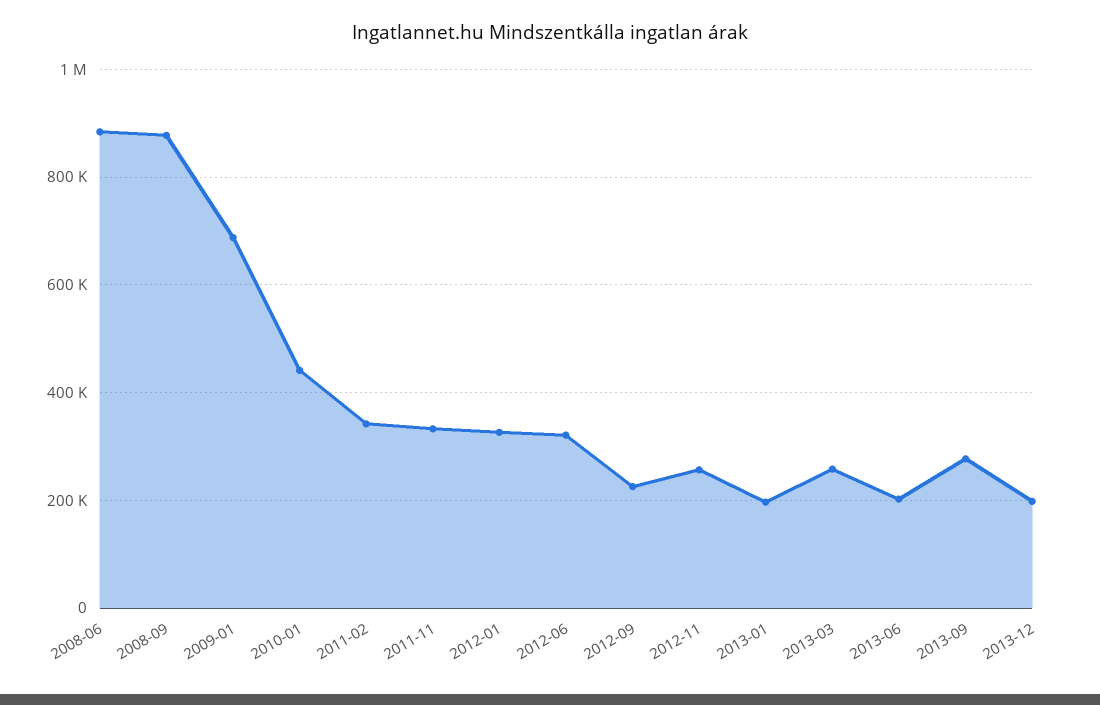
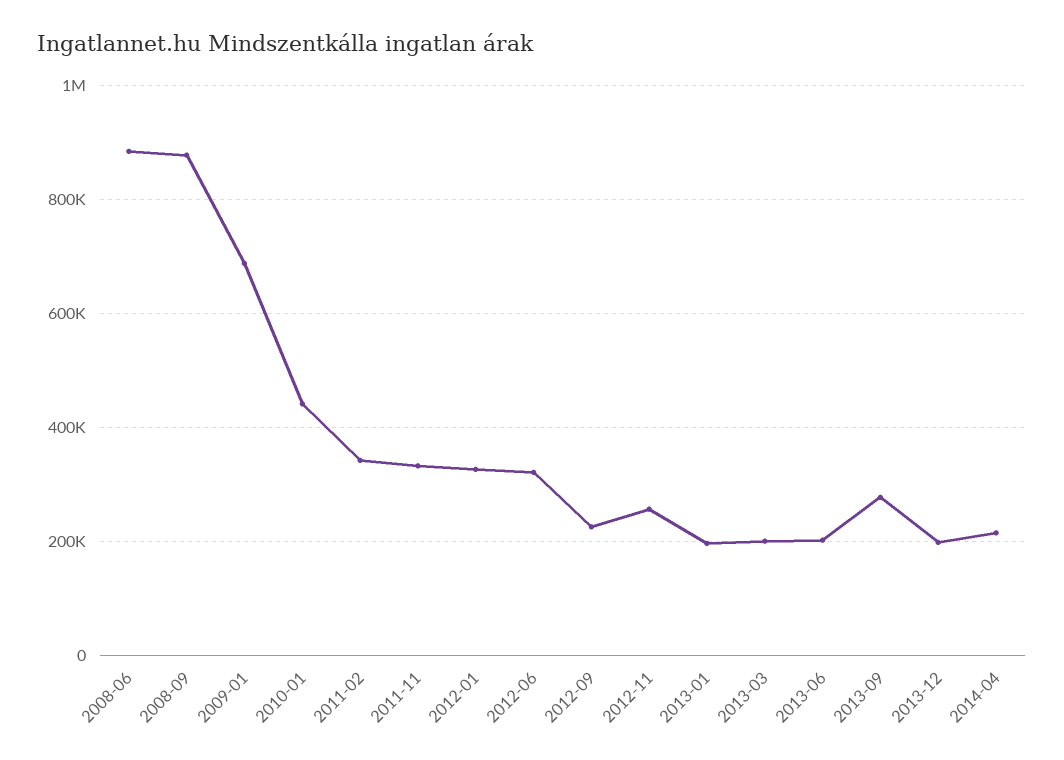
2013-03: 260000 -> 200000
2014-04: none -> 220000

